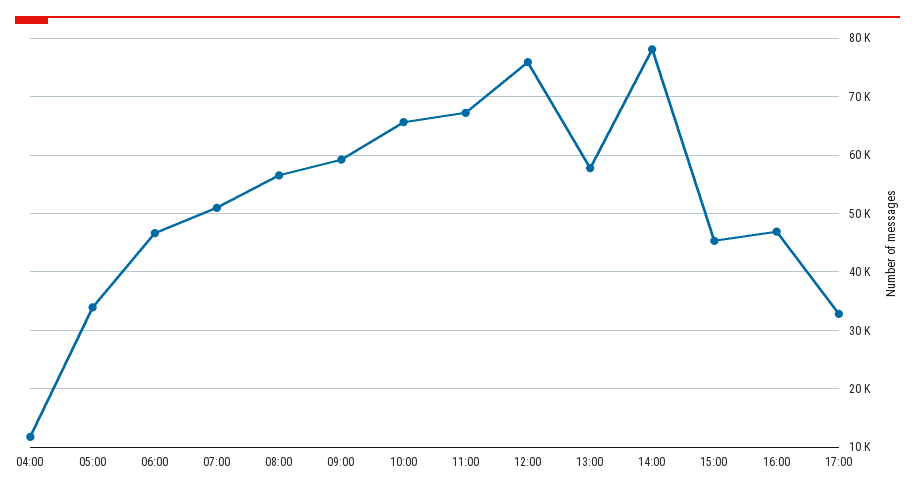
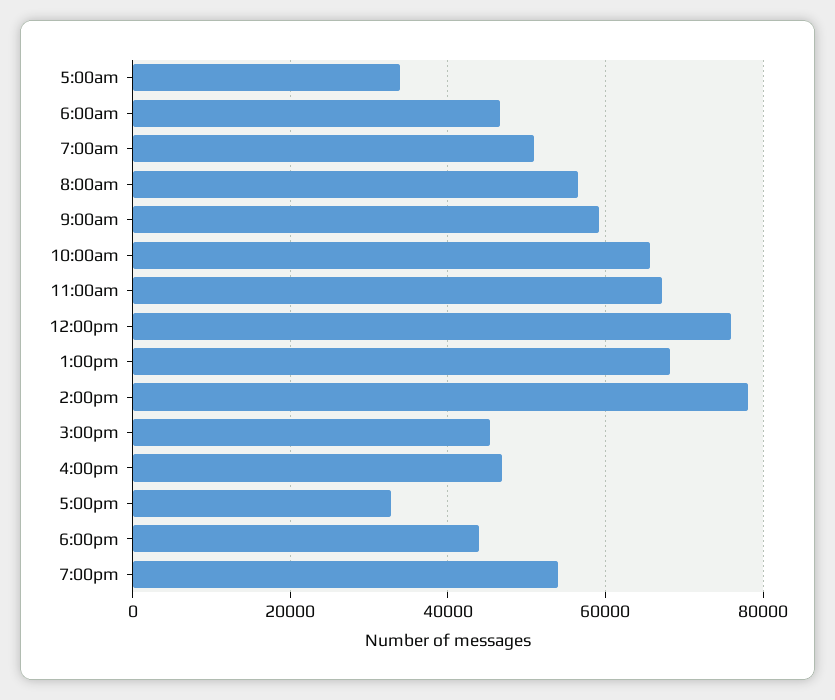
04:00: 12000 -> none
13:00: 58000 -> 68000
6:00pm: none -> 44000
7:00pm: none -> 54000

